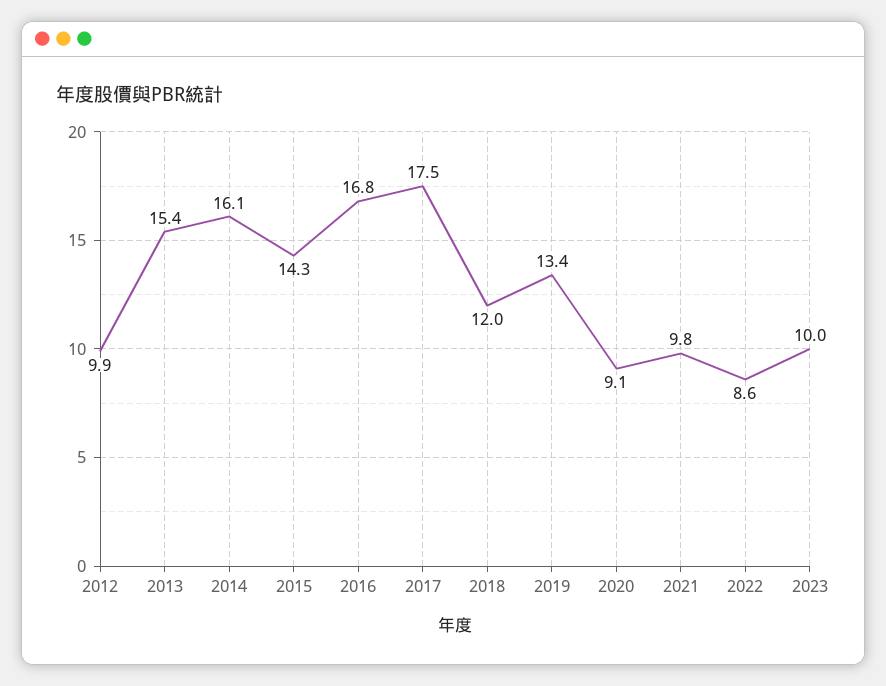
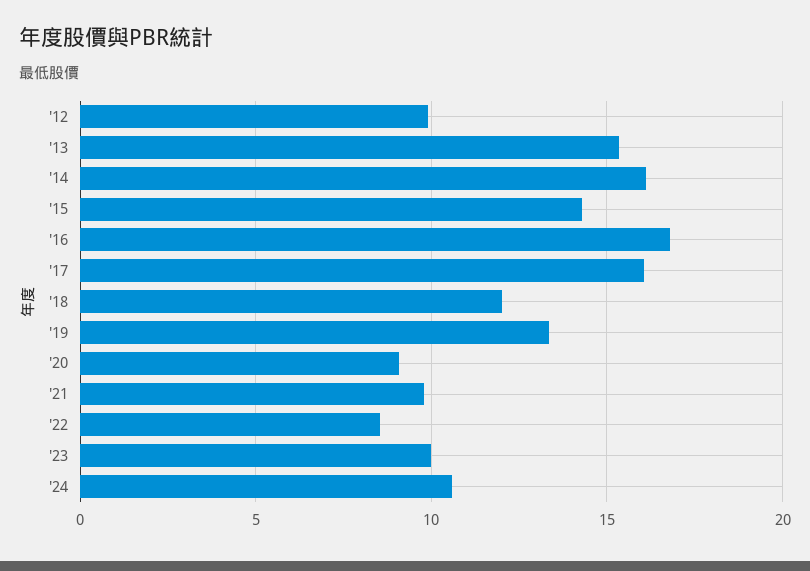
2017: 17.5 -> 16
'24: none -> 10.5

